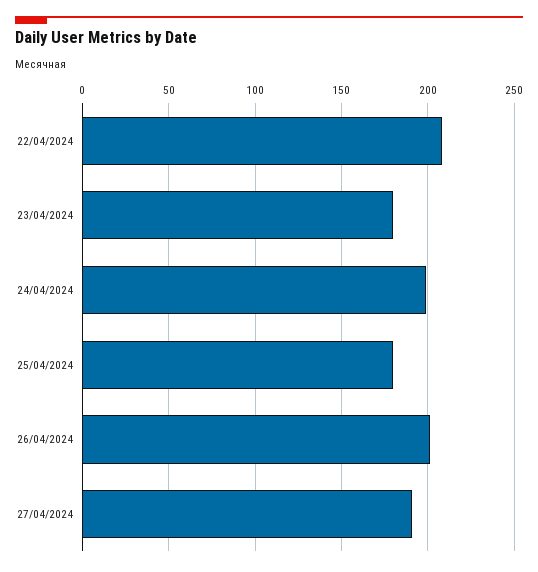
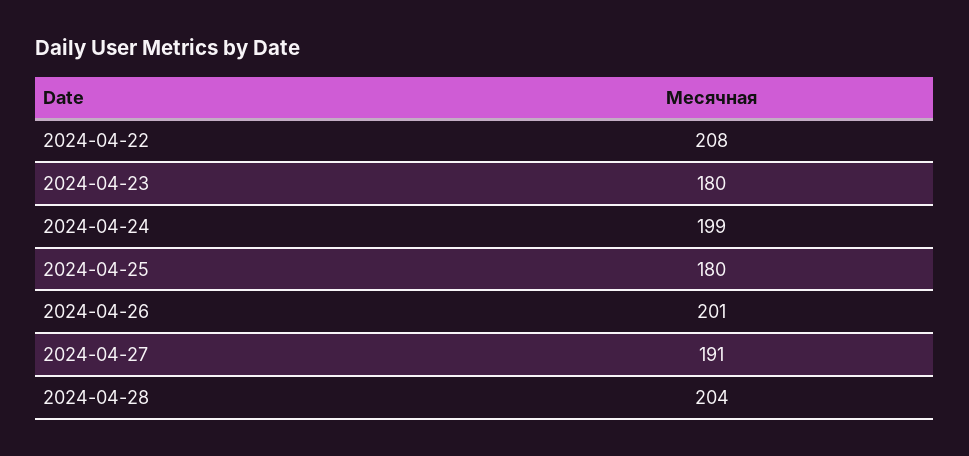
2024-04-28: none -> 204

